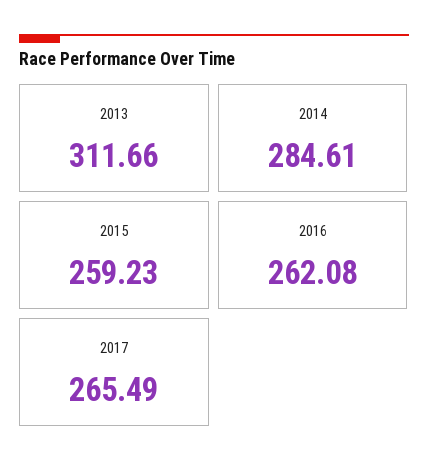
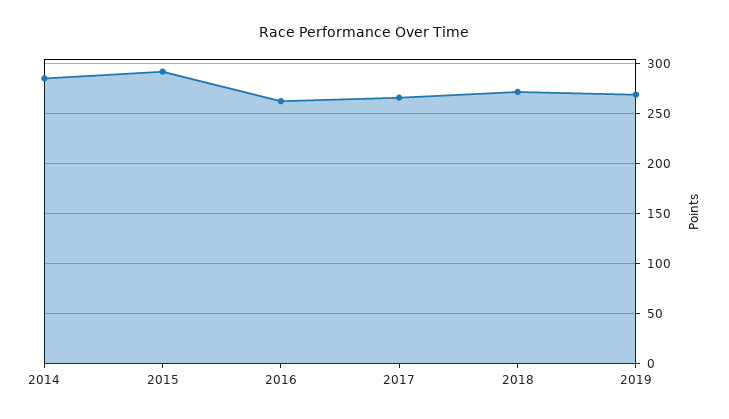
2013: 311.66 -> none
2015: 259.23 -> 290
2018: none -> 270
2019: none -> 270

